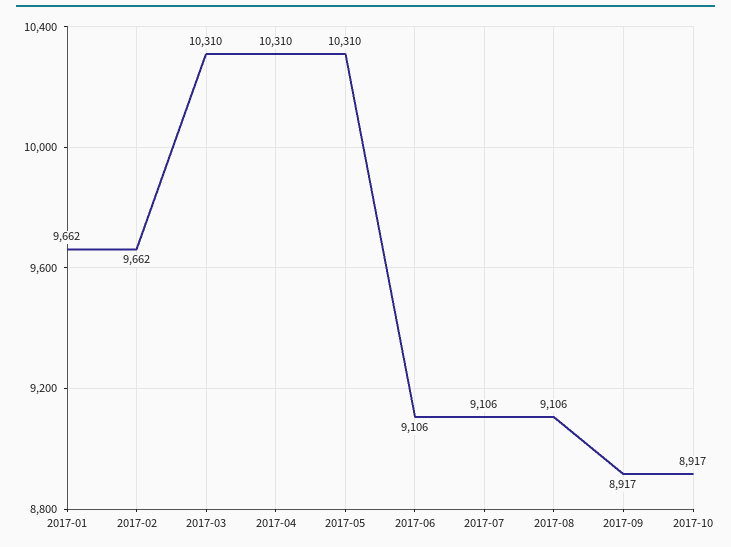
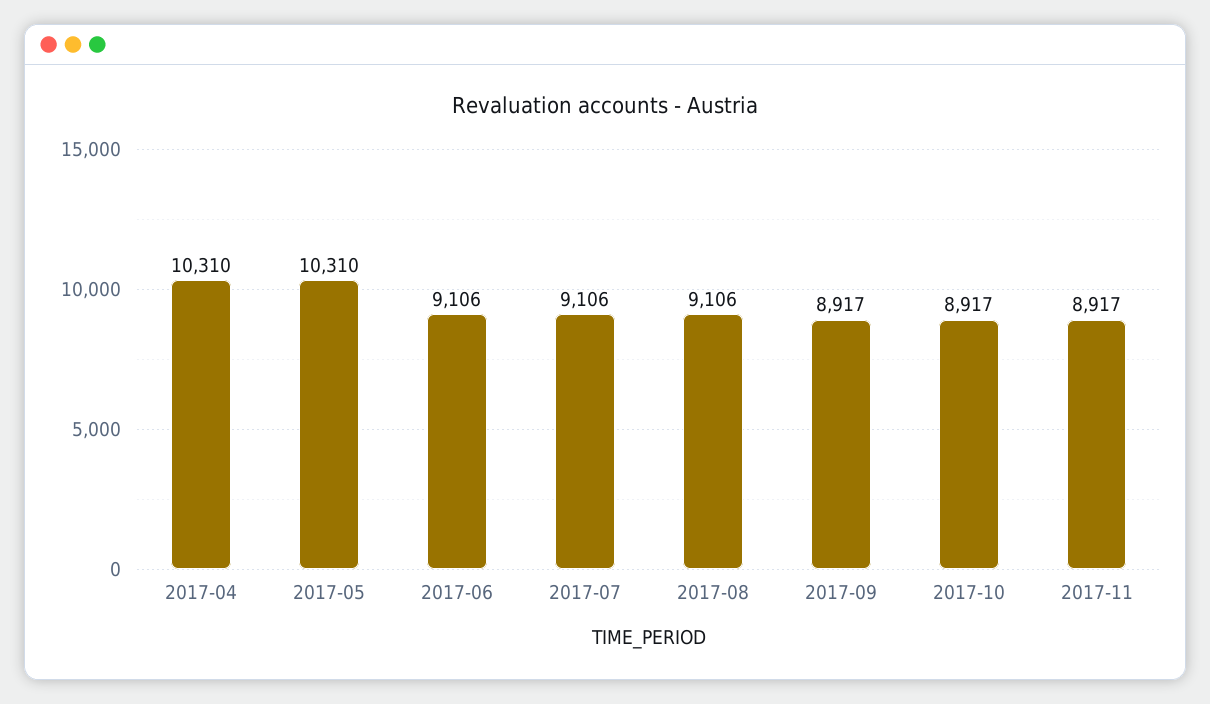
2017-01: 9662 -> none
2017-02: 9662 -> none
2017-03: 10310 -> none
2017-11: none -> 8917

